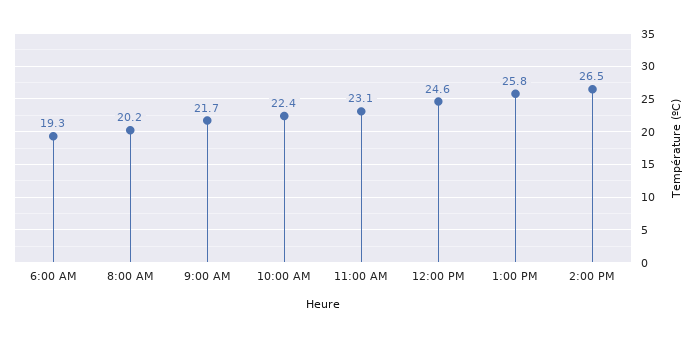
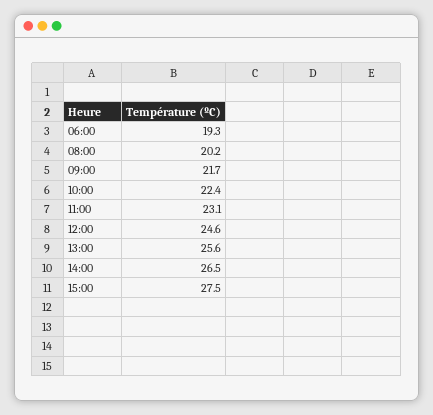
1:00 PM: 25.8 -> 25.6
15:00: none -> 27.5

